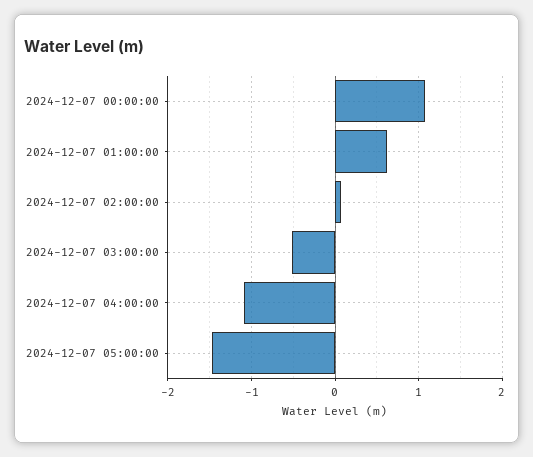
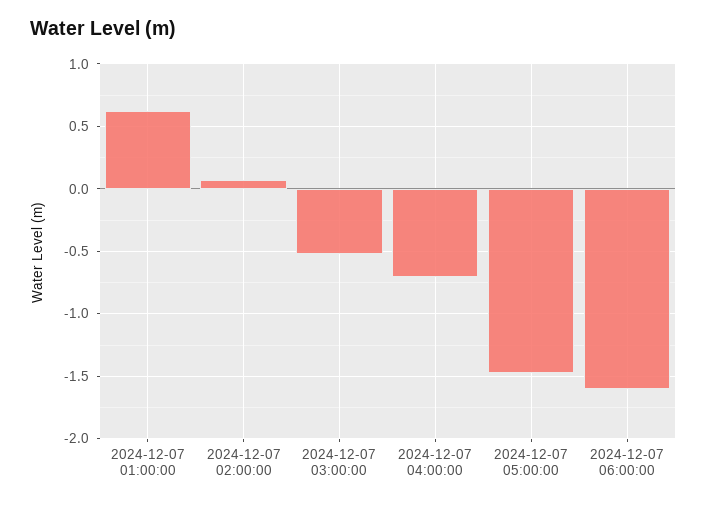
2024-12-07 00:00:00: 1.1 -> none
2024-12-07 04:00:00: -1.1 -> -0.7
2024-12-07 06:00:00: none -> -1.6

